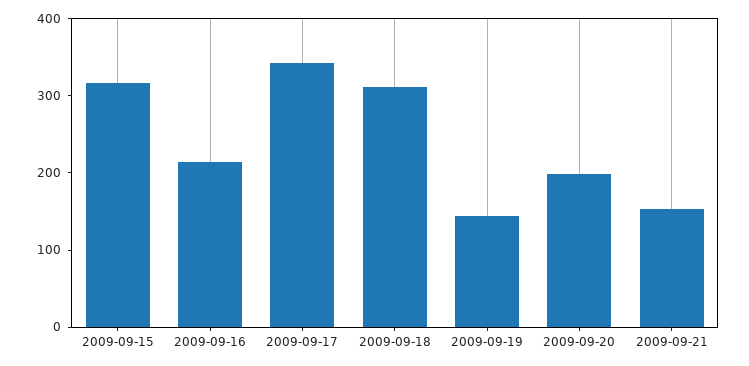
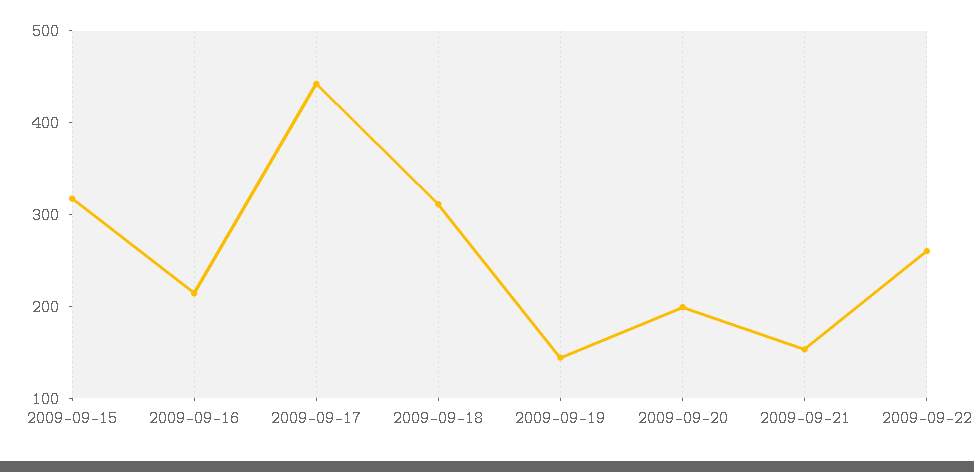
2009-09-17: 340 -> 440
2009-09-22: none -> 260

